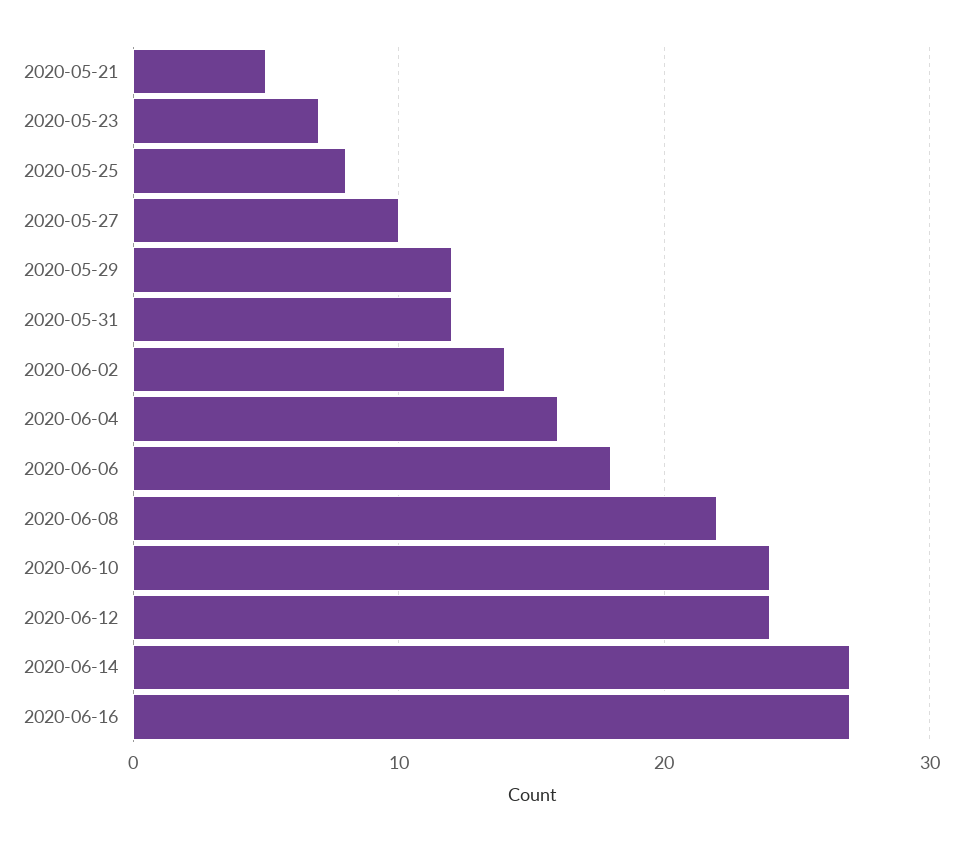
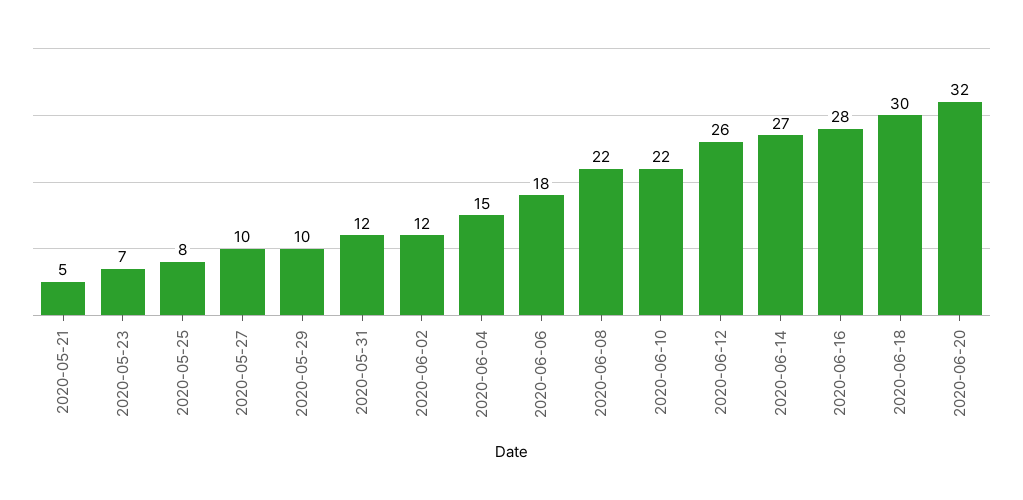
2020-05-29: 12 -> 10
2020-06-02: 14 -> 12
2020-06-04: 16 -> 15
2020-06-10: 24 -> 22
2020-06-12: 24 -> 26
2020-06-16: 27 -> 28
2020-06-18: none -> 30
2020-06-20: none -> 32

